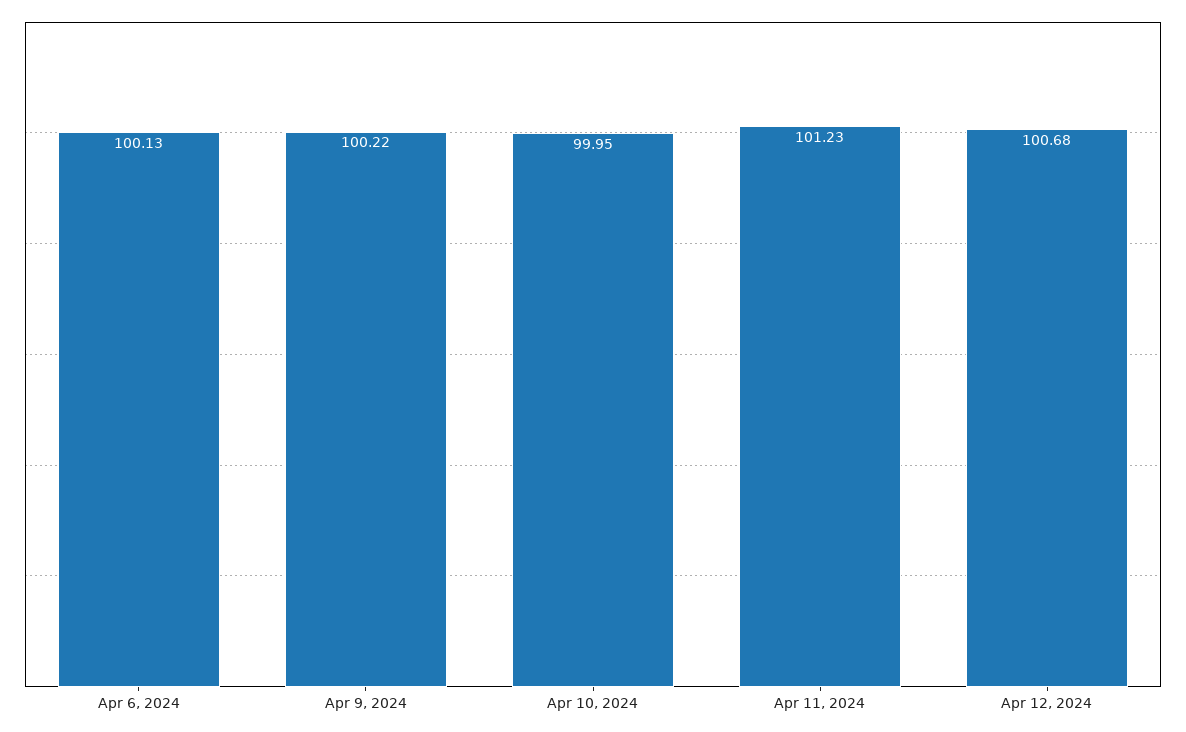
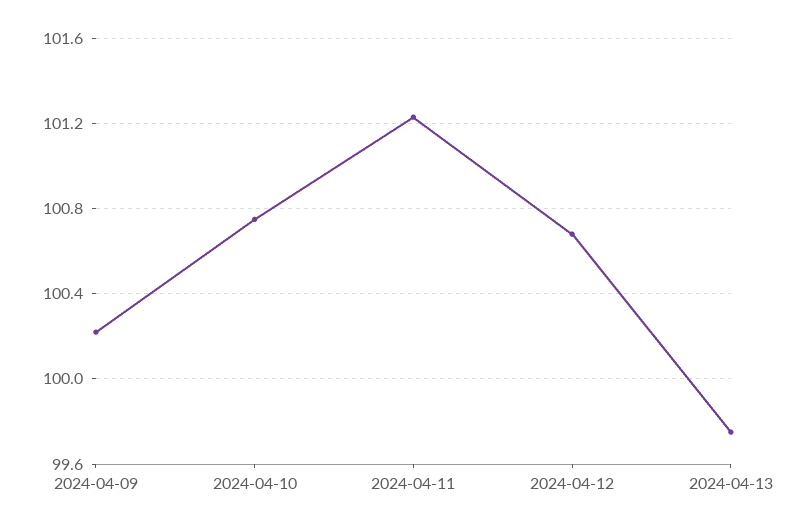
Apr 6, 2024: 100.13 -> none
Apr 10, 2024: 99.95 -> 100.75
2024-04-13: none -> 99.75

